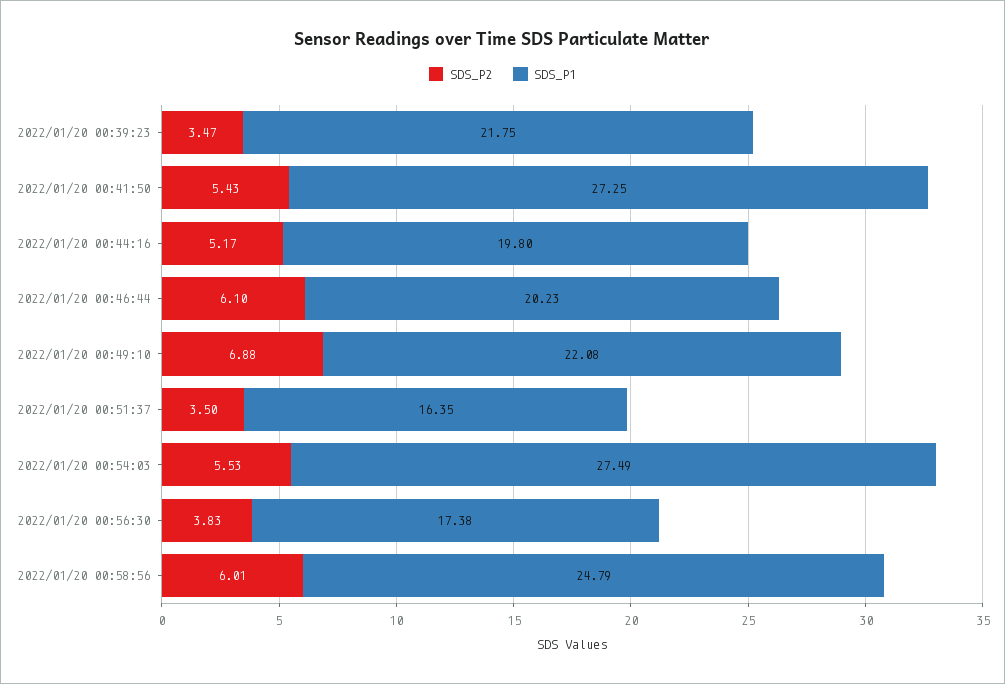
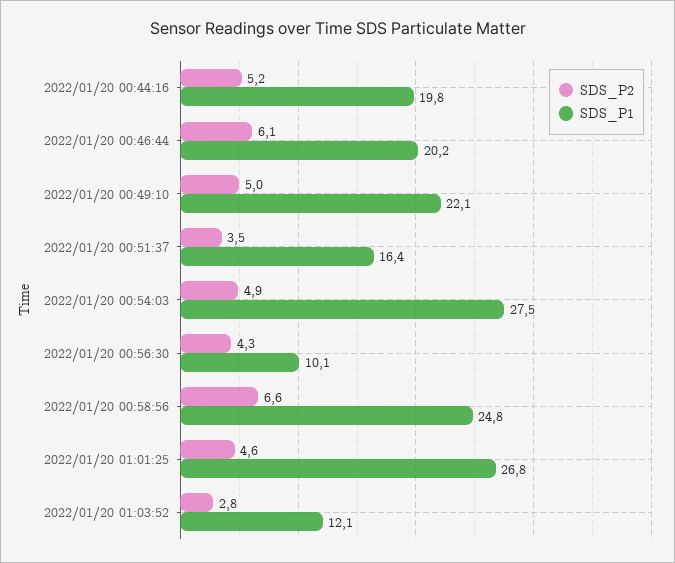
SDS_P2, 2022/01/20 00:39:23: 3.47 -> none
SDS_P1, 2022/01/20 00:39:23: 21.75 -> none
SDS_P2, 2022/01/20 00:41:50: 5.43 -> none
SDS_P1, 2022/01/20 00:41:50: 27.25 -> none
SDS_P2, 2022/01/20 00:49:10: 6.88 -> 5
SDS_P2, 2022/01/20 00:54:03: 5.53 -> 4.9
SDS_P2, 2022/01/20 00:56:30: 3.83 -> 4.3
SDS_P1, 2022/01/20 00:56:30: 17.38 -> 10.1
SDS_P2, 2022/01/20 00:58:56: 6.01 -> 6.6
SDS_P2, 2022/01/20 01:01:25: none -> 4.6
SDS_P1, 2022/01/20 01:01:25: none -> 26.8
SDS_P2, 2022/01/20 01:03:52: none -> 2.8
SDS_P1, 2022/01/20 01:03:52: none -> 12.1

